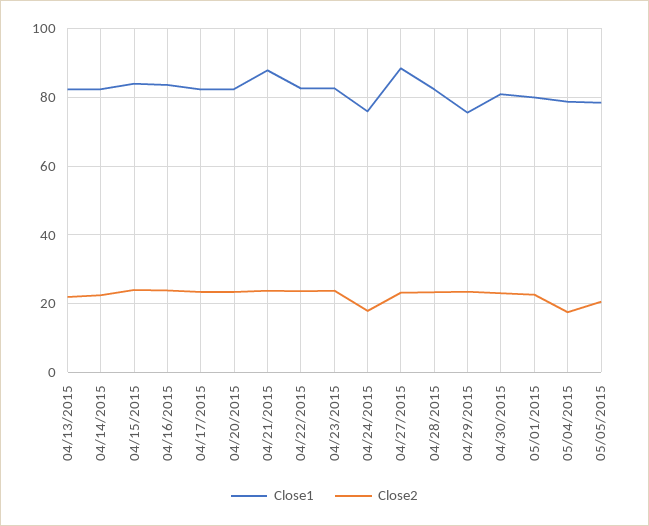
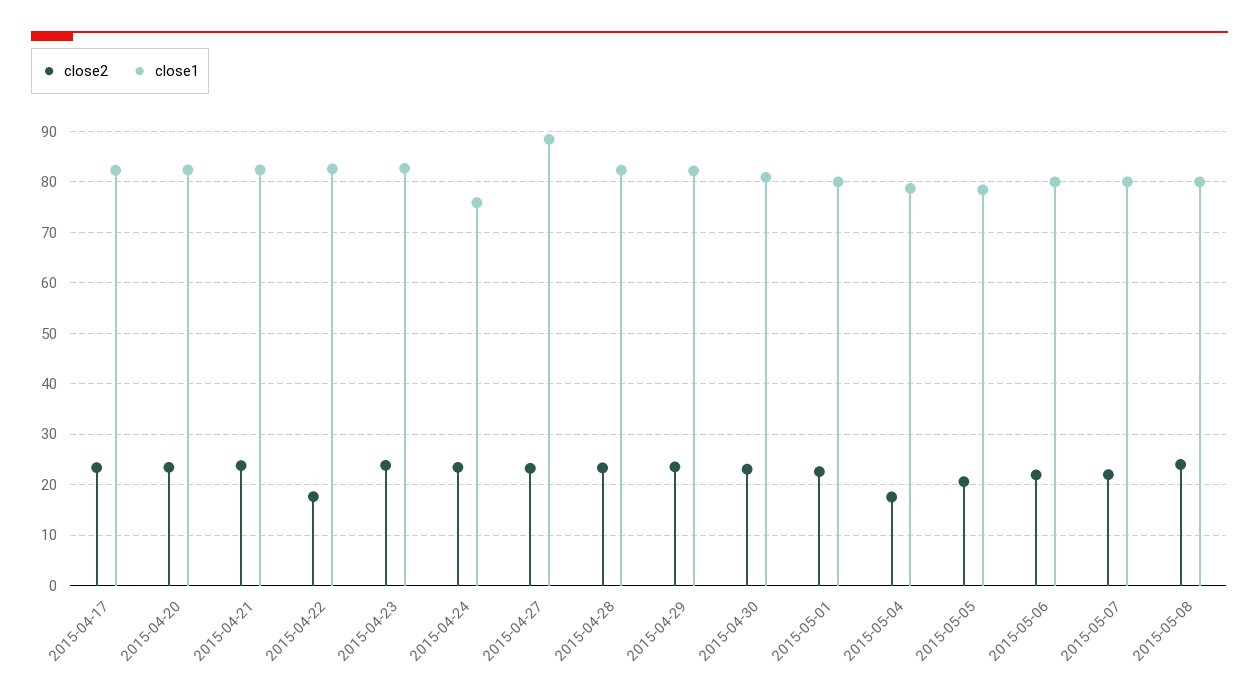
Close1, 04/13/2015: 82 -> none
Close2, 04/13/2015: 22 -> none
Close1, 04/14/2015: 82 -> none
Close2, 04/14/2015: 22 -> none
Close1, 04/15/2015: 84 -> none
Close2, 04/15/2015: 24 -> none
Close1, 04/16/2015: 84 -> none
Close2, 04/16/2015: 24 -> none
Close1, 04/21/2015: 88 -> 82
Close2, 04/22/2015: 24 -> 18
Close2, 04/24/2015: 18 -> 24
Close1, 04/29/2015: 76 -> 82
Close2, 2015-05-06: none -> 22
Close1, 2015-05-06: none -> 80
Close2, 2015-05-07: none -> 22
Close1, 2015-05-07: none -> 80
Close2, 2015-05-08: none -> 24
Close1, 2015-05-08: none -> 80

